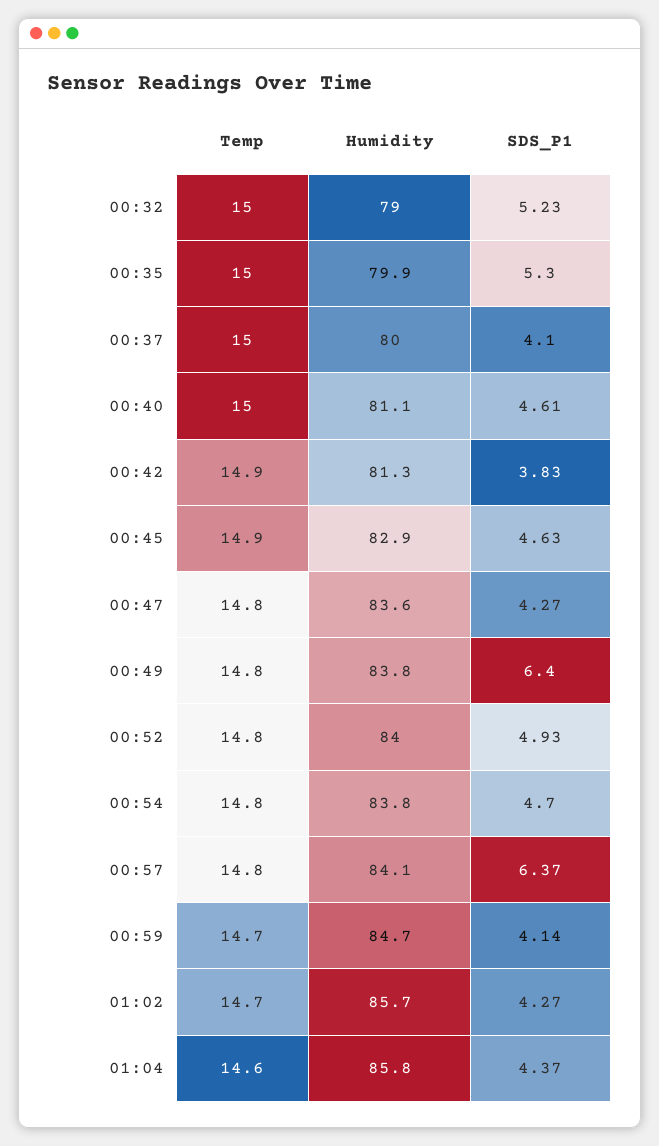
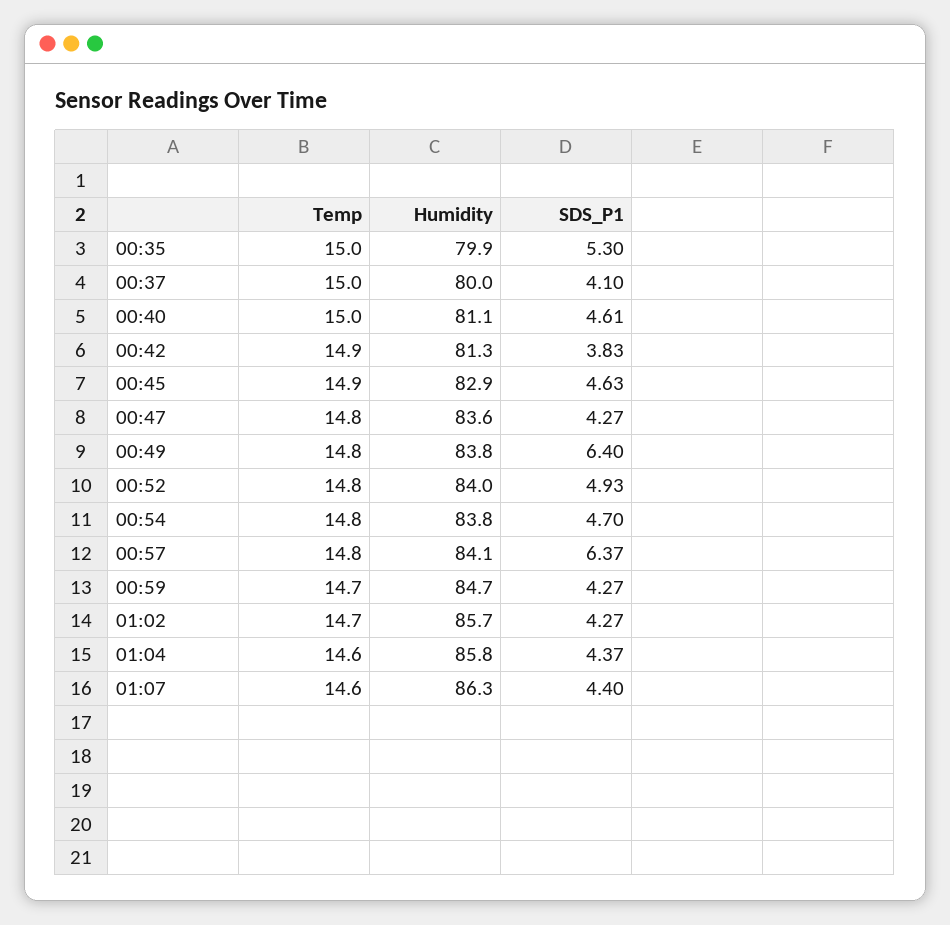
Temp, 00:32: 15 -> none
Humidity, 00:32: 79 -> none
SDS_P1, 00:32: 5.23 -> none
SDS_P1, 00:59: 4.14 -> 4.27
Temp, 01:07: none -> 14.6
Humidity, 01:07: none -> 86.3
SDS_P1, 01:07: none -> 4.4

